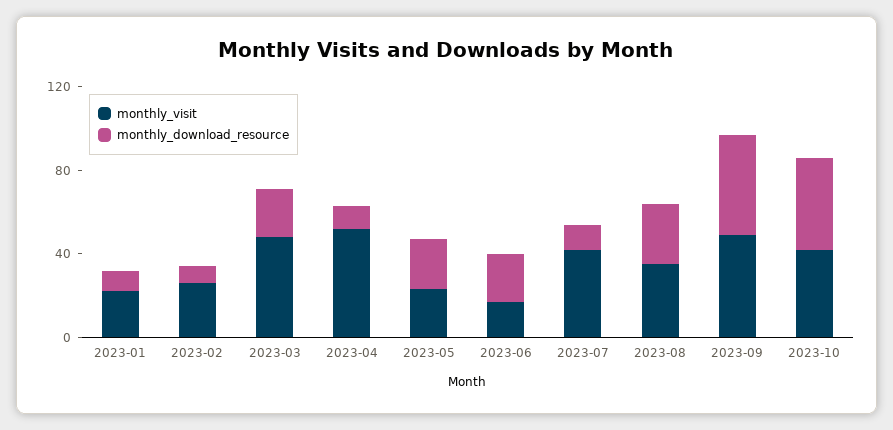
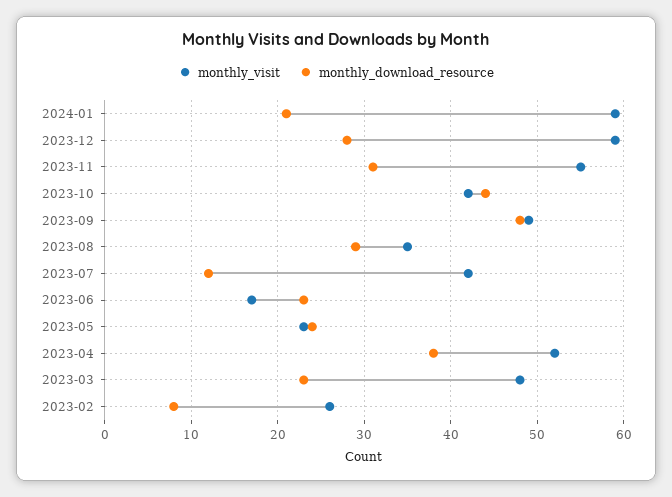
monthly_visit, 2023-01: 20 -> none
monthly_download_resource, 2023-01: 10 -> none
monthly_download_resource, 2023-04: 10 -> 38
monthly_visit, 2024-01: none -> 59
monthly_download_resource, 2024-01: none -> 21
monthly_visit, 2023-12: none -> 59
monthly_download_resource, 2023-12: none -> 28
monthly_visit, 2023-11: none -> 55
monthly_download_resource, 2023-11: none -> 31

